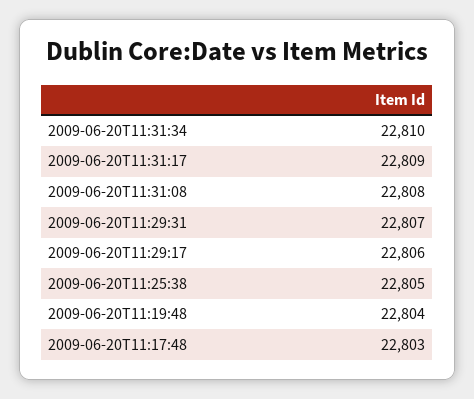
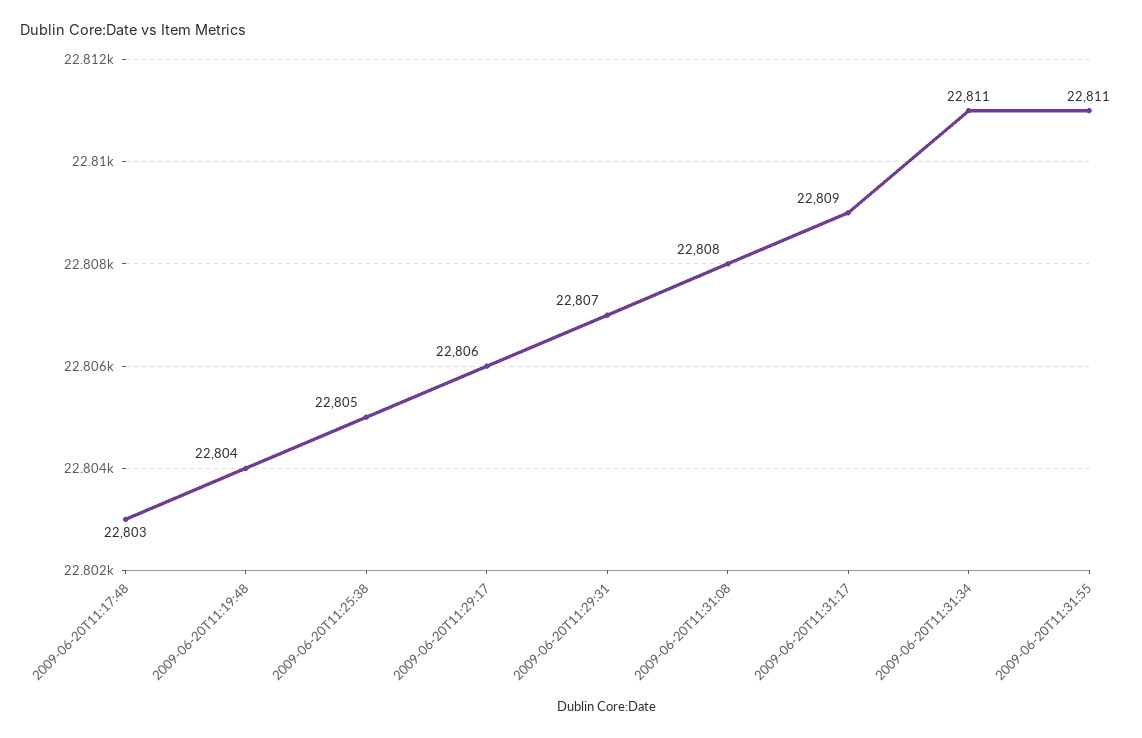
2009-06-20T11:31:34: 22810 -> 22811
2009-06-20T11:31:55: none -> 22811

